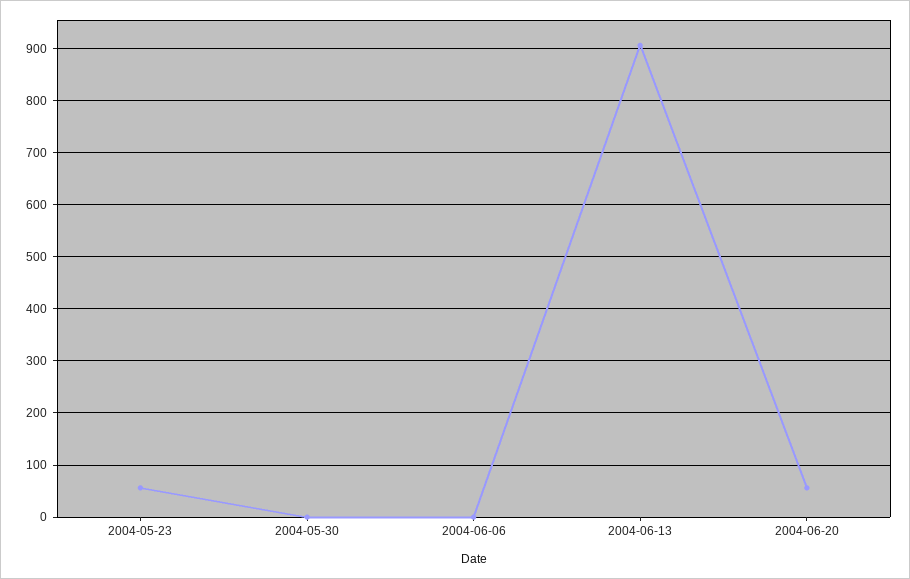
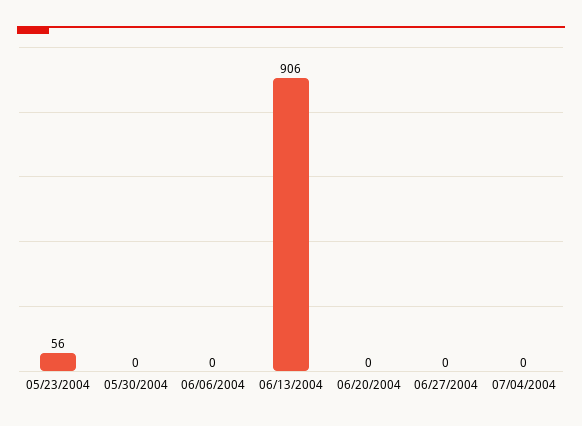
2004-06-20: 60 -> 0
06/27/2004: none -> 0
07/04/2004: none -> 0

